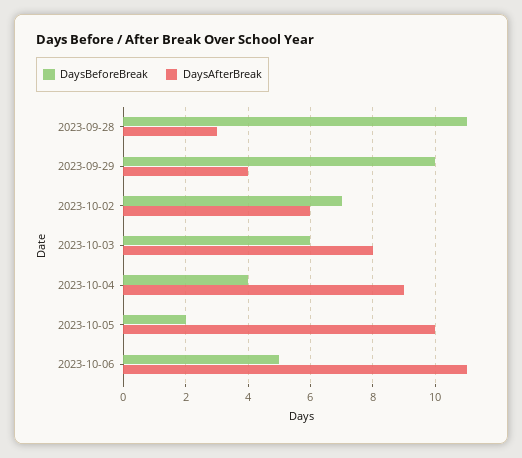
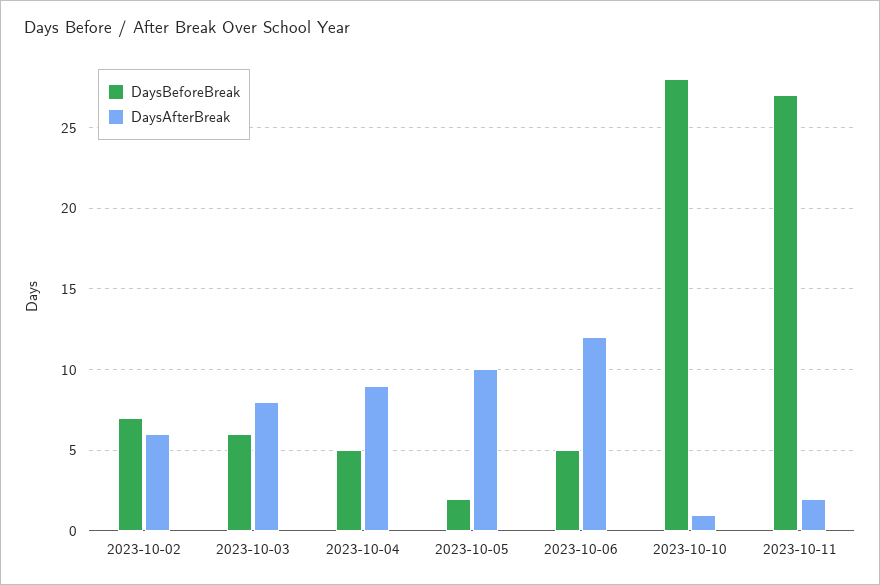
DaysBeforeBreak, 2023-09-28: 11 -> none
DaysAfterBreak, 2023-09-28: 3 -> none
DaysBeforeBreak, 2023-09-29: 10 -> none
DaysAfterBreak, 2023-09-29: 4 -> none
DaysBeforeBreak, 2023-10-04: 4 -> 5
DaysAfterBreak, 2023-10-06: 11 -> 12
DaysBeforeBreak, 2023-10-10: none -> 28
DaysAfterBreak, 2023-10-10: none -> 1
DaysBeforeBreak, 2023-10-11: none -> 27
DaysAfterBreak, 2023-10-11: none -> 2

